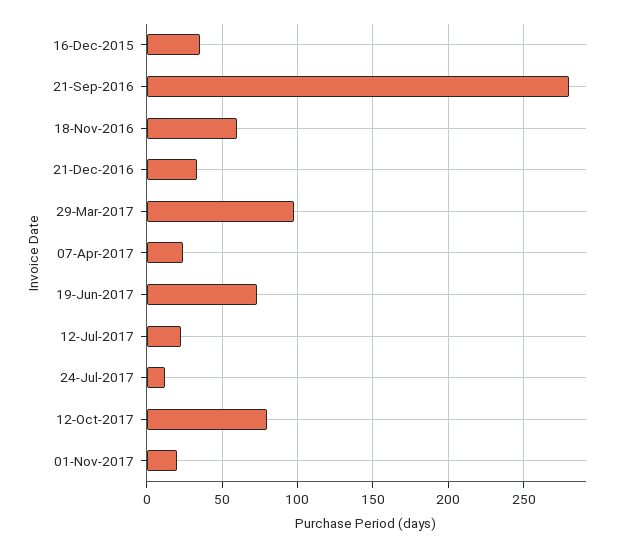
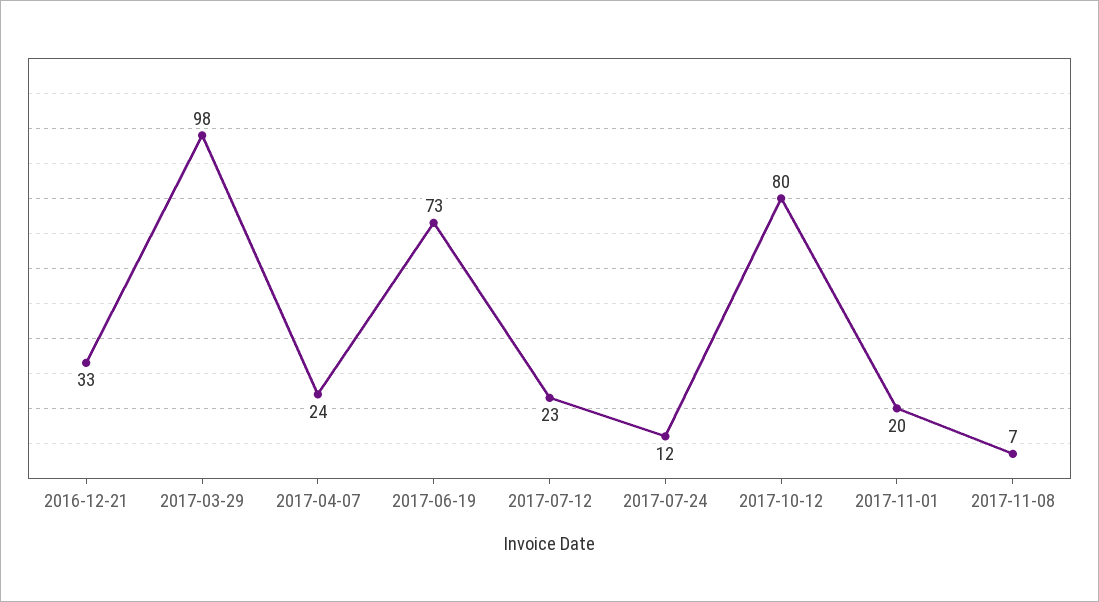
16-Dec-2015: 35 -> none
21-Sep-2016: 280 -> none
18-Nov-2016: 60 -> none
2017-11-08: none -> 7

